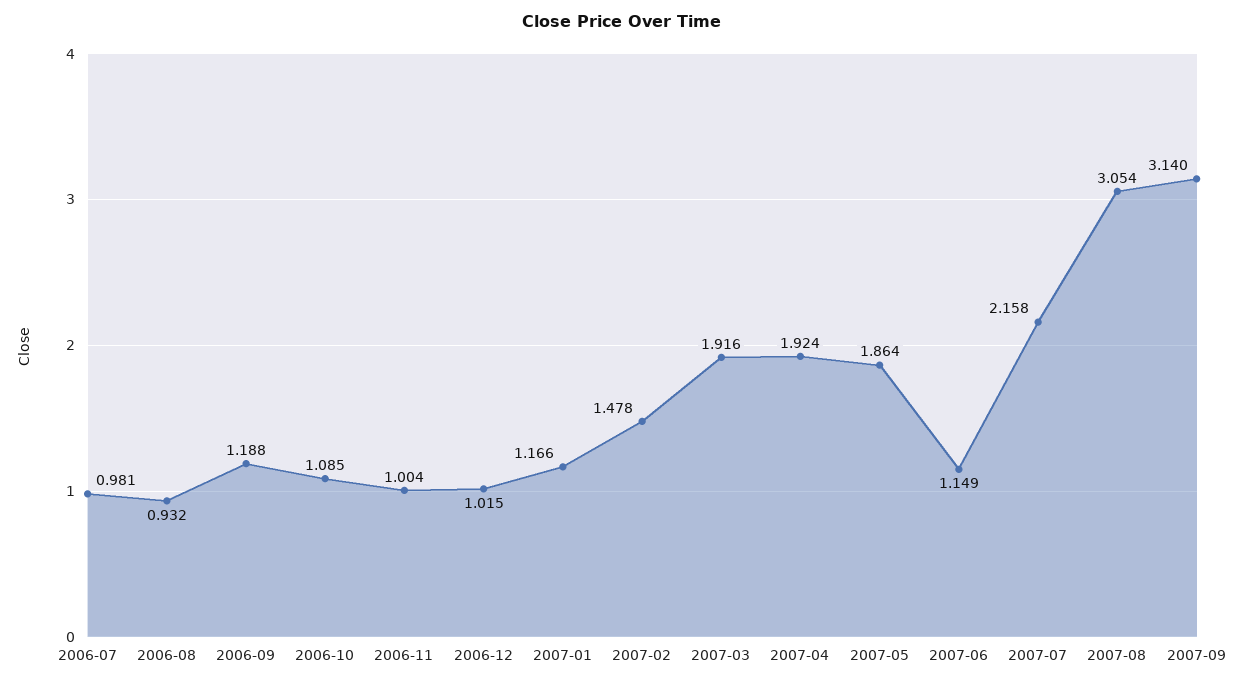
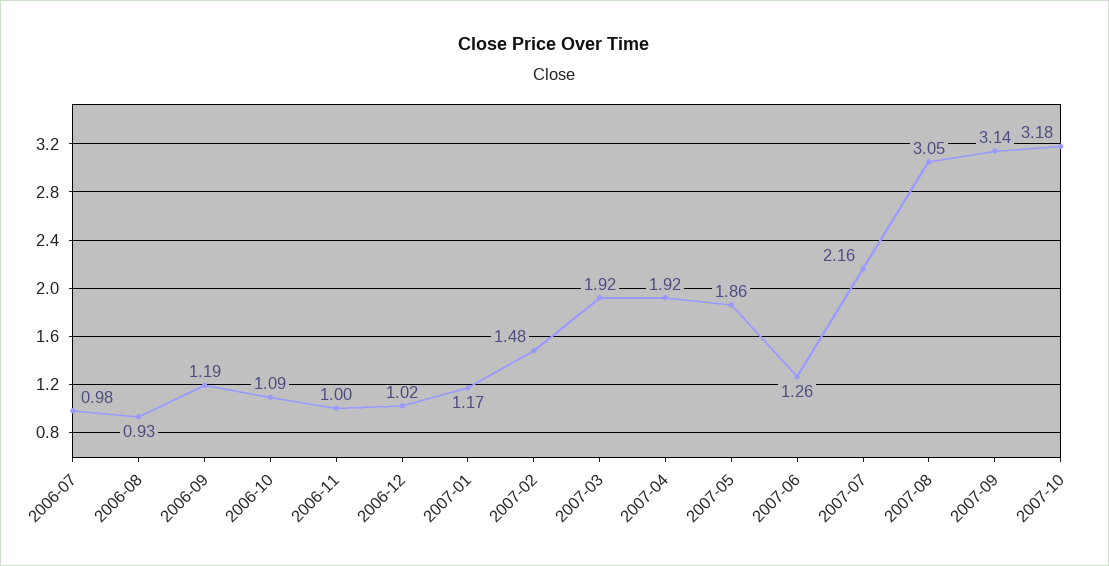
2007-06: 1.149 -> 1.26
2007-10: none -> 3.18

